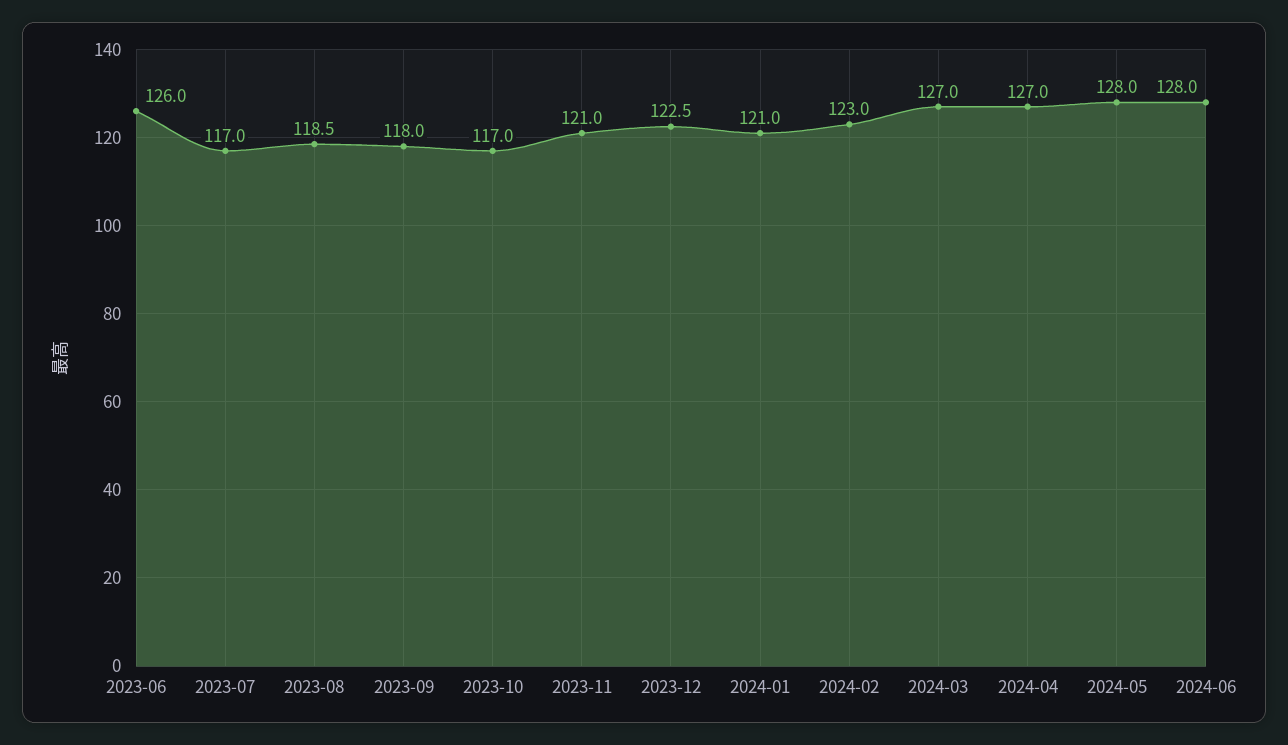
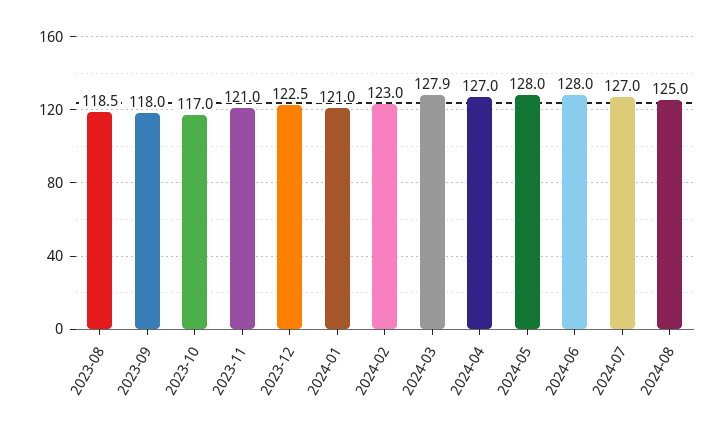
2023-06: 126 -> none
2023-07: 117 -> none
2024-03: 127 -> 127.9
2024-07: none -> 127
2024-08: none -> 125

